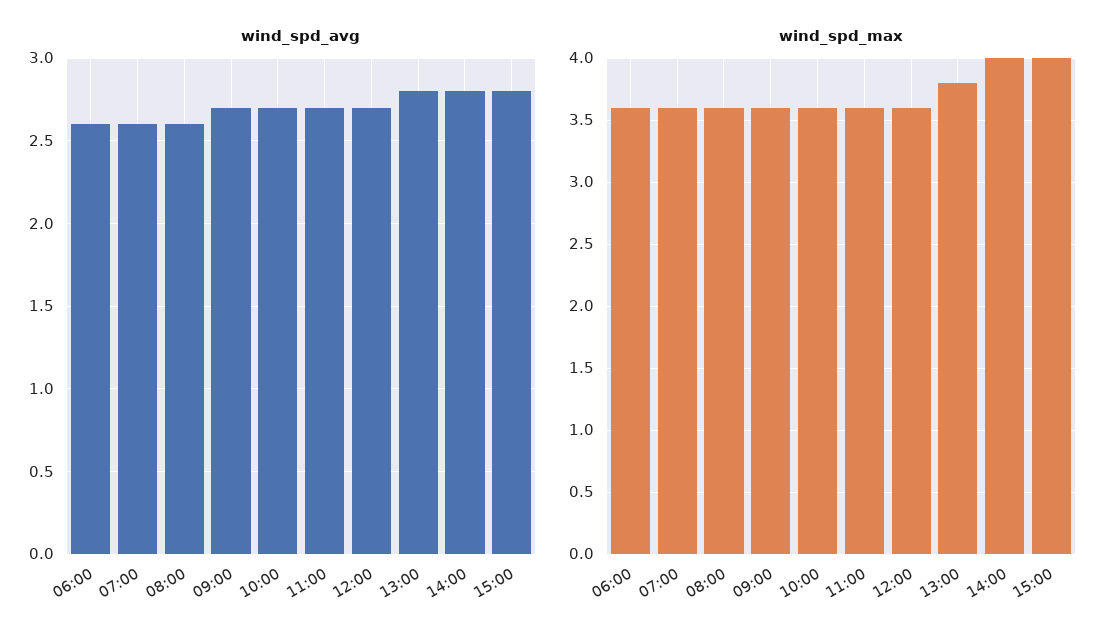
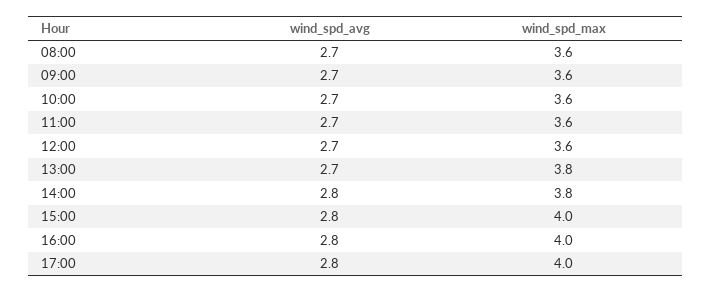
wind_spd_avg, 06:00: 2.6 -> none
wind_spd_avg, 07:00: 2.6 -> none
wind_spd_avg, 08:00: 2.6 -> 2.7
wind_spd_avg, 13:00: 2.8 -> 2.7
wind_spd_max, 06:00: 3.6 -> none
wind_spd_max, 07:00: 3.6 -> none
wind_spd_max, 14:00: 4 -> 3.8
wind_spd_avg, 16:00: none -> 2.8
wind_spd_max, 16:00: none -> 4
wind_spd_avg, 17:00: none -> 2.8
wind_spd_max, 17:00: none -> 4

